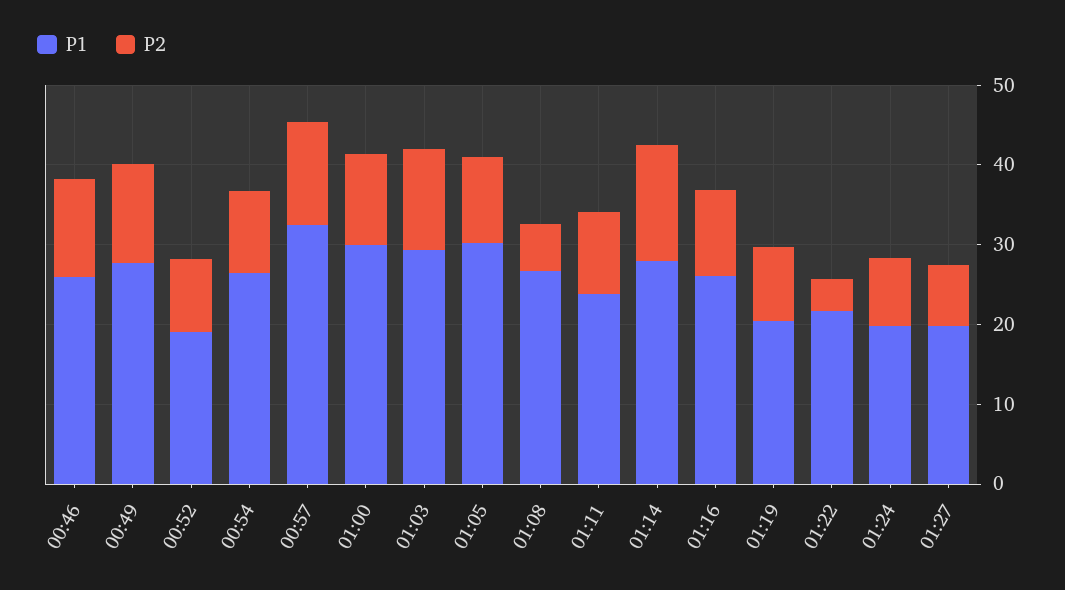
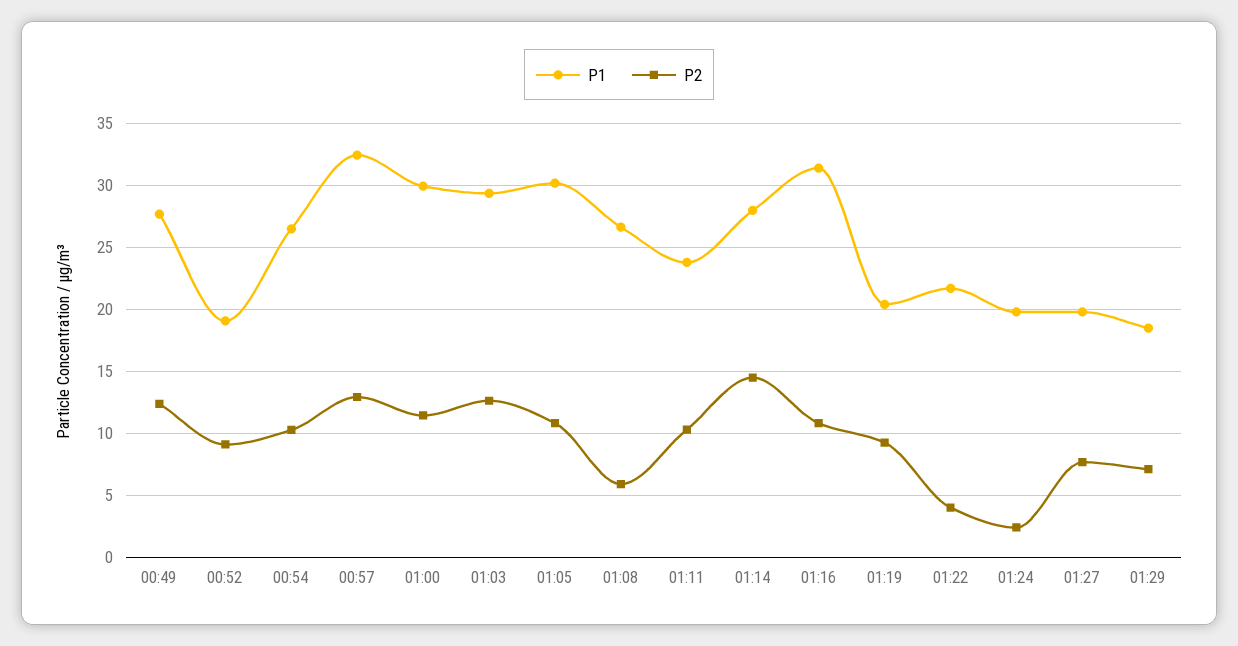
P1, 00:46: 26 -> none
P2, 00:46: 12 -> none
P1, 01:16: 26 -> 31.5
P2, 01:24: 8 -> 2.5
P1, 01:29: none -> 18.5
P2, 01:29: none -> 7

